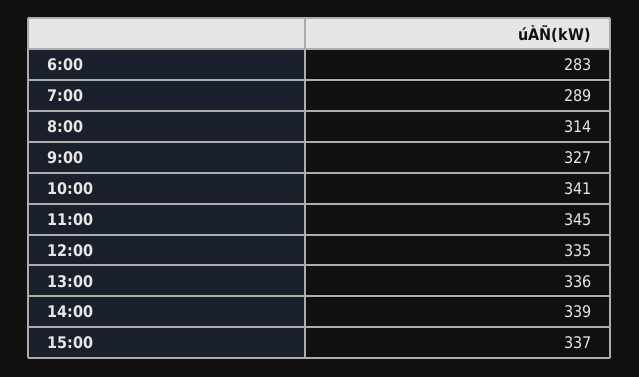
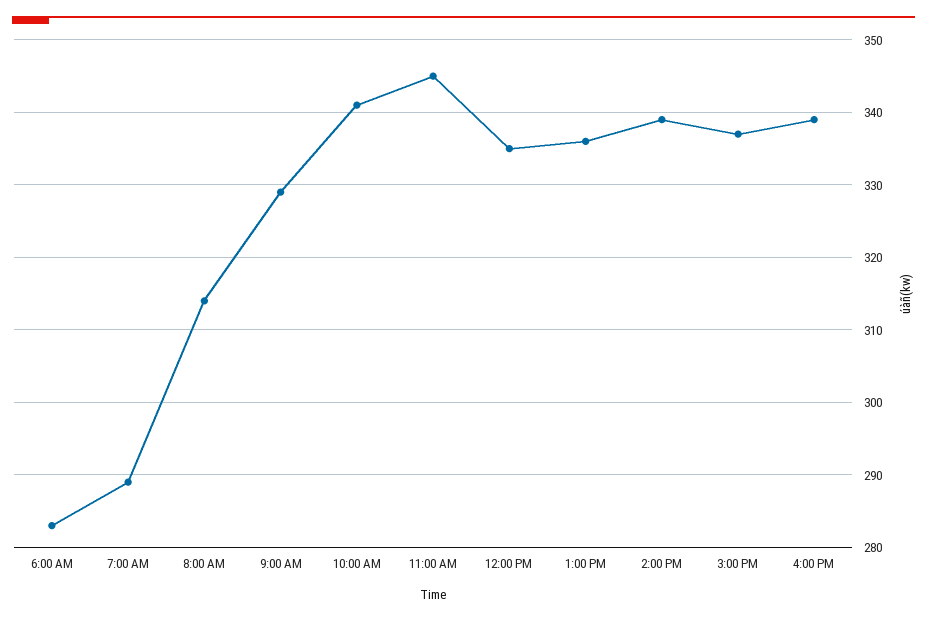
9:00: 327 -> 329
4:00 PM: none -> 339

